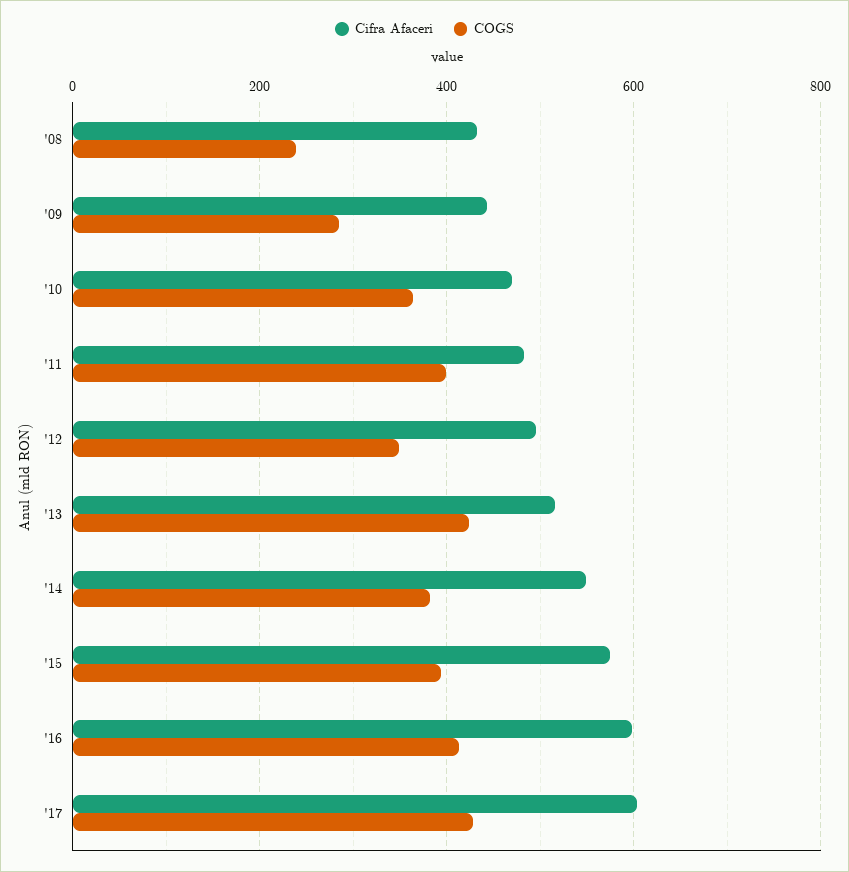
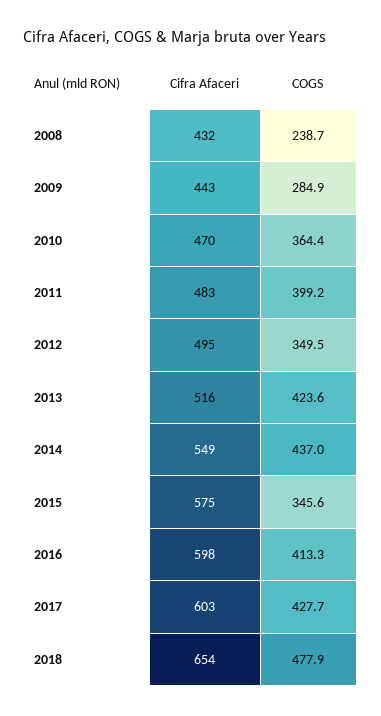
COGS, '14: 380 -> 437
COGS, '15: 400 -> 345.6
Cifra Afaceri, 2018: none -> 654
COGS, 2018: none -> 477.9

